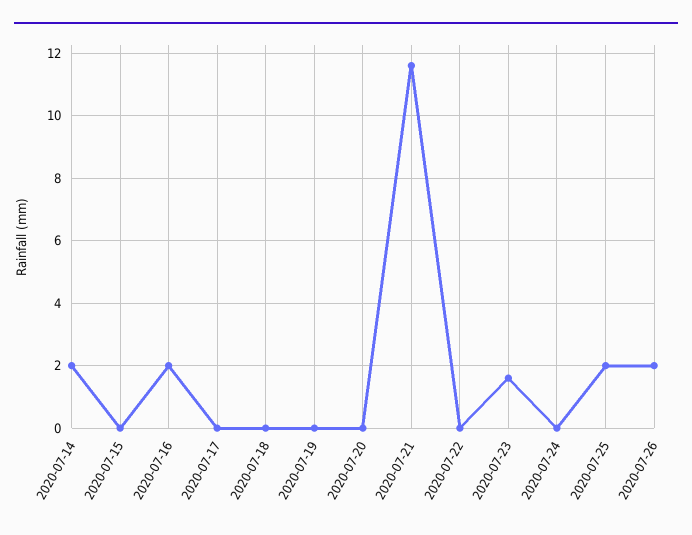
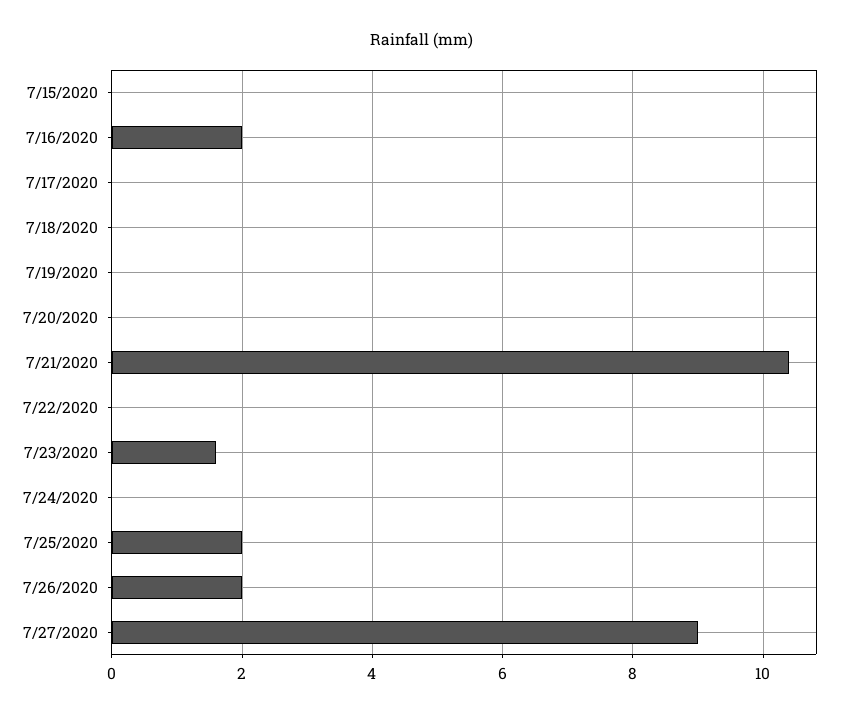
2020-07-14: 2 -> none
2020-07-21: 11.5 -> 10.5
7/27/2020: none -> 9

